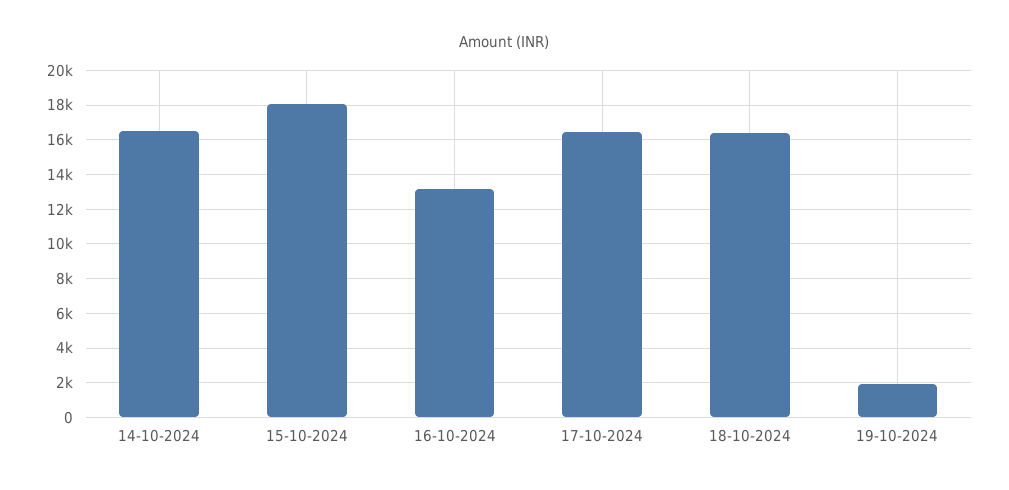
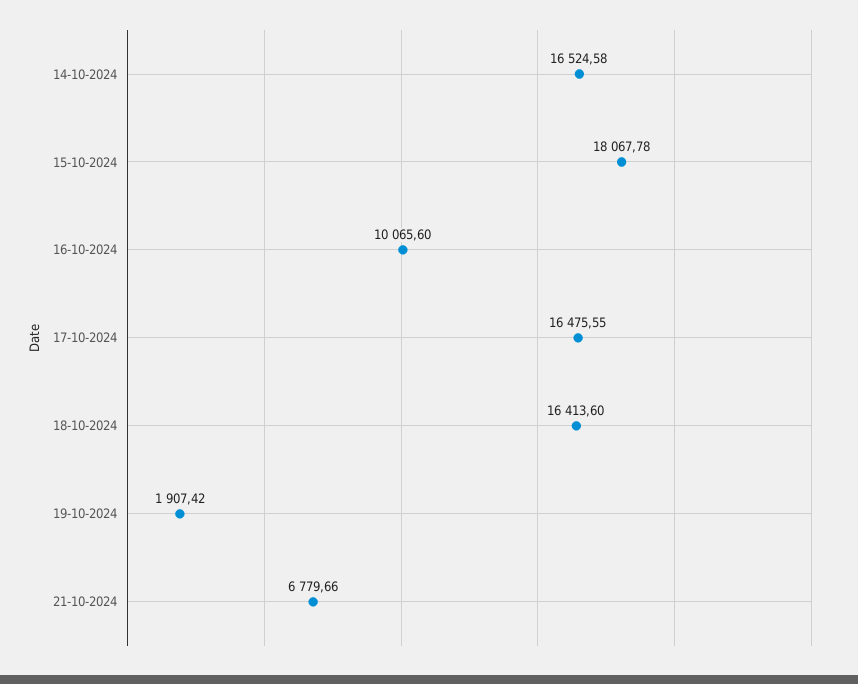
16-10-2024: 13000 -> 10065.6
21-10-2024: none -> 6779.66

